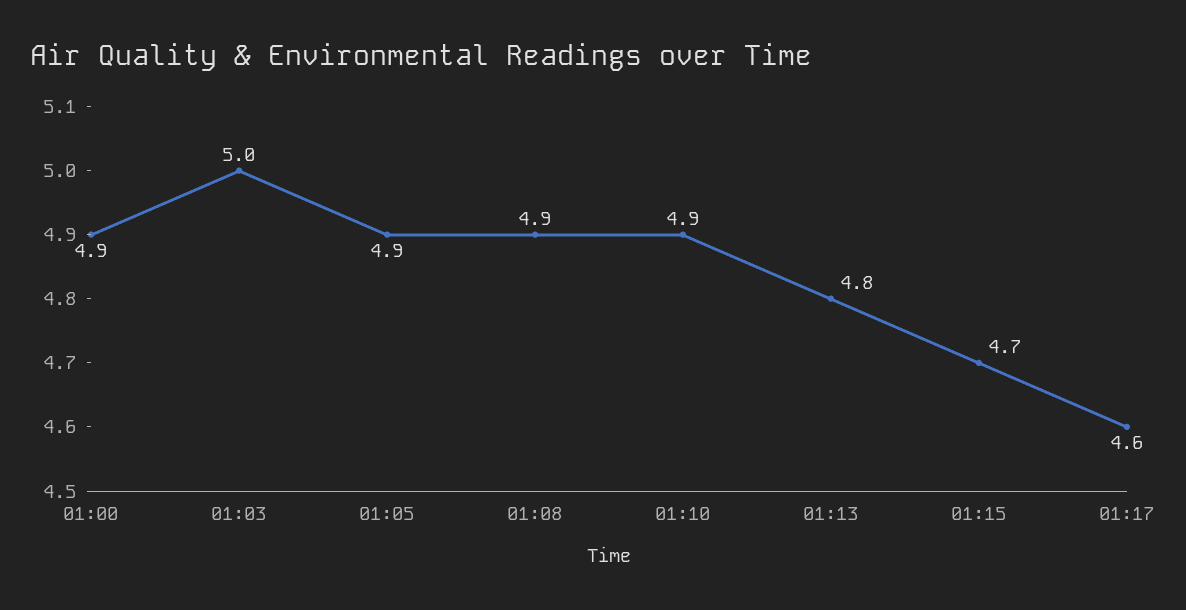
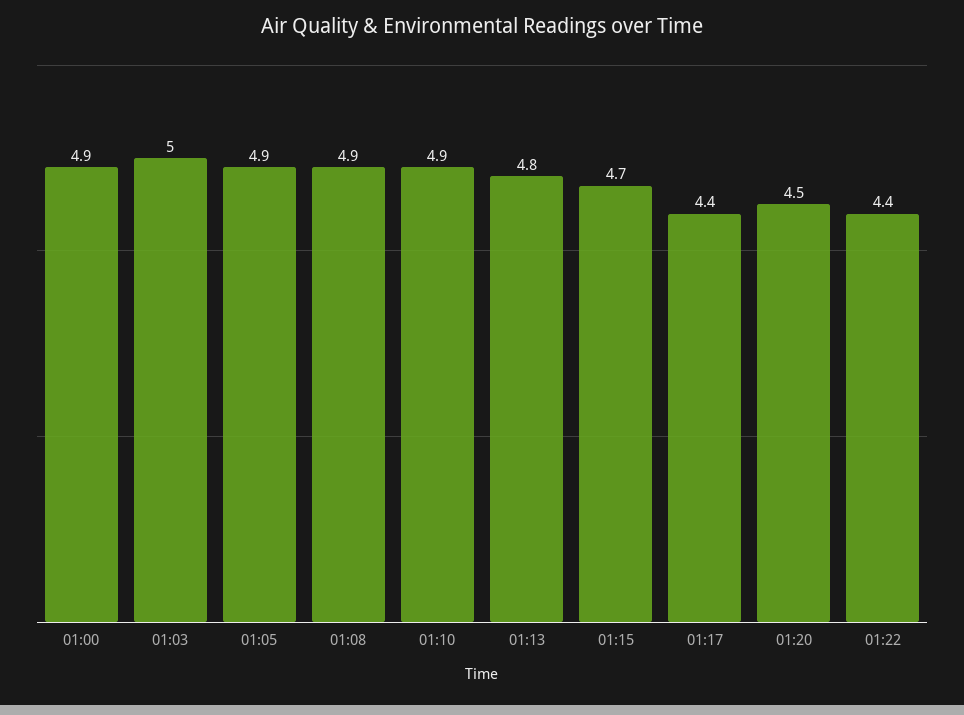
01:17: 4.6 -> 4.4
01:20: none -> 4.5
01:22: none -> 4.4

